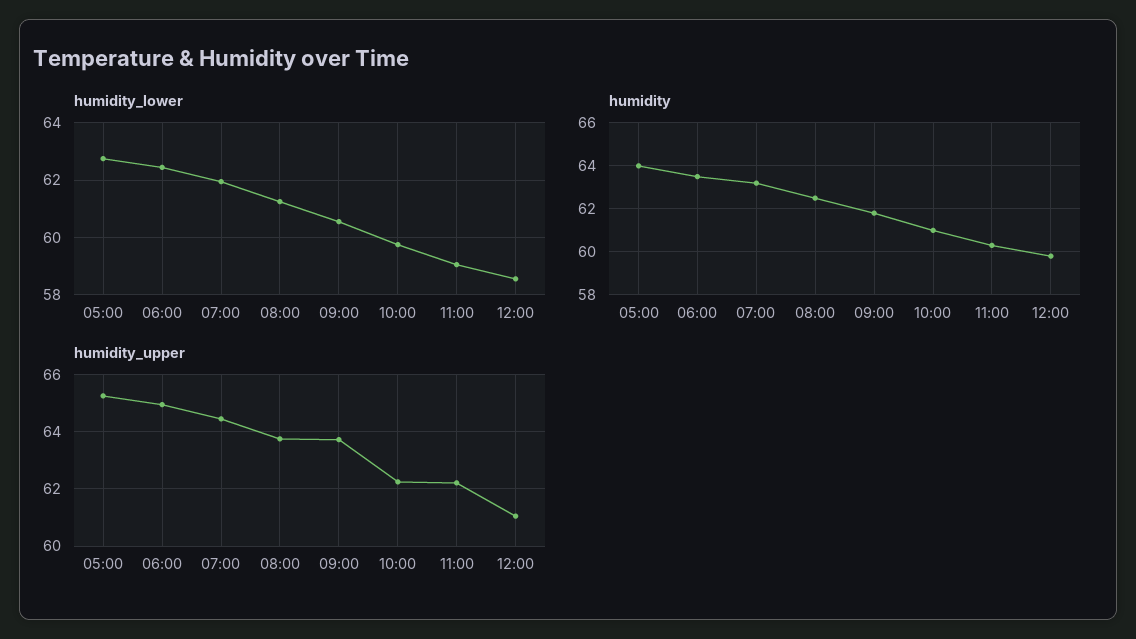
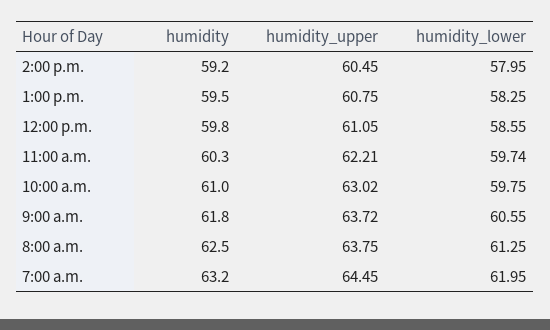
humidity_lower, 05:00: 62.75 -> none
humidity_lower, 06:00: 62.5 -> none
humidity_lower, 11:00: 59 -> 59.74
humidity, 05:00: 64 -> none
humidity, 06:00: 63.5 -> none
humidity_upper, 05:00: 65.25 -> none
humidity_upper, 06:00: 65 -> none
humidity_upper, 10:00: 62.25 -> 63.02
humidity, 2:00 p.m.: none -> 59.2
humidity_upper, 2:00 p.m.: none -> 60.45
humidity_lower, 2:00 p.m.: none -> 57.95
humidity, 1:00 p.m.: none -> 59.5
humidity_upper, 1:00 p.m.: none -> 60.75
humidity_lower, 1:00 p.m.: none -> 58.25

